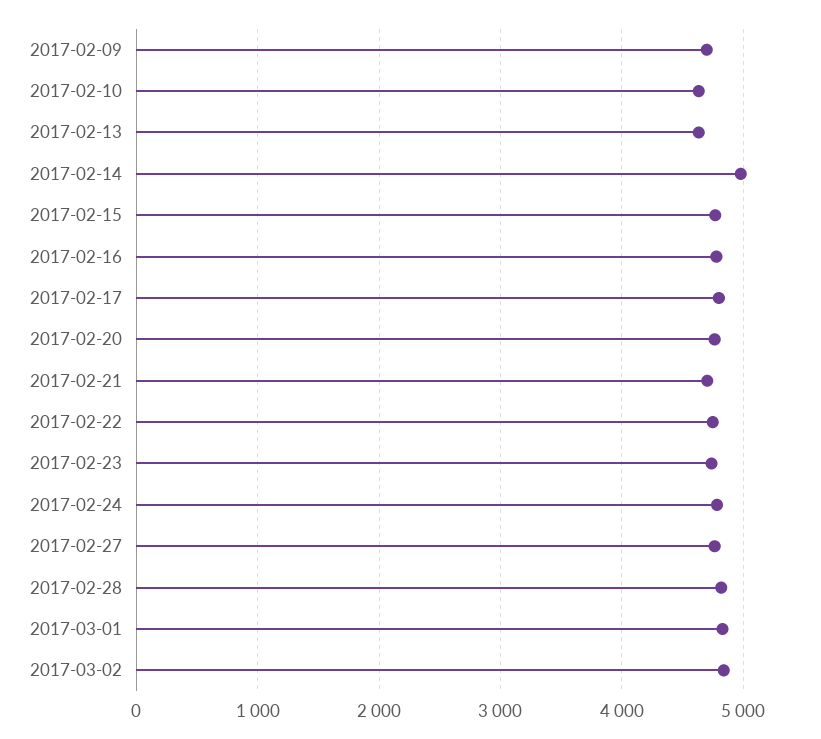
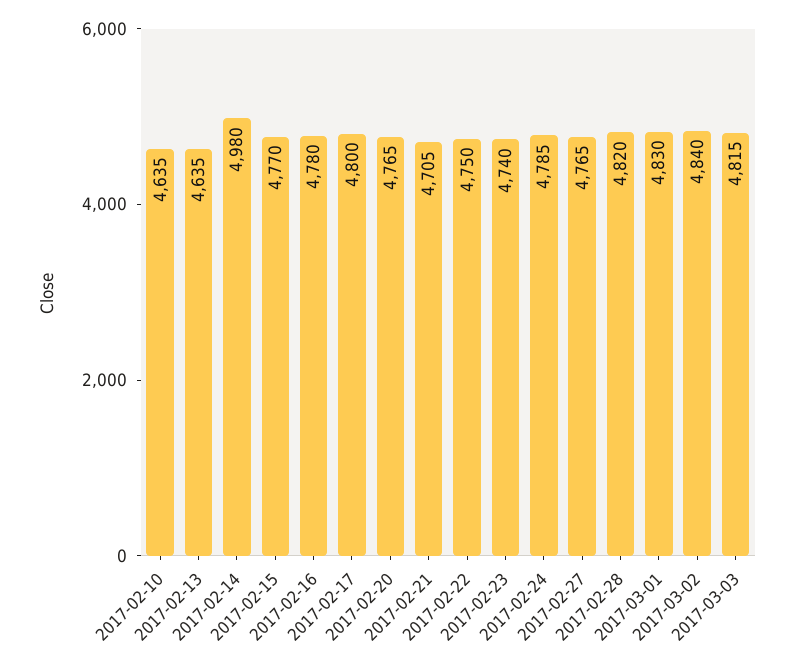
2017-02-09: 4700 -> none
2017-03-03: none -> 4815

